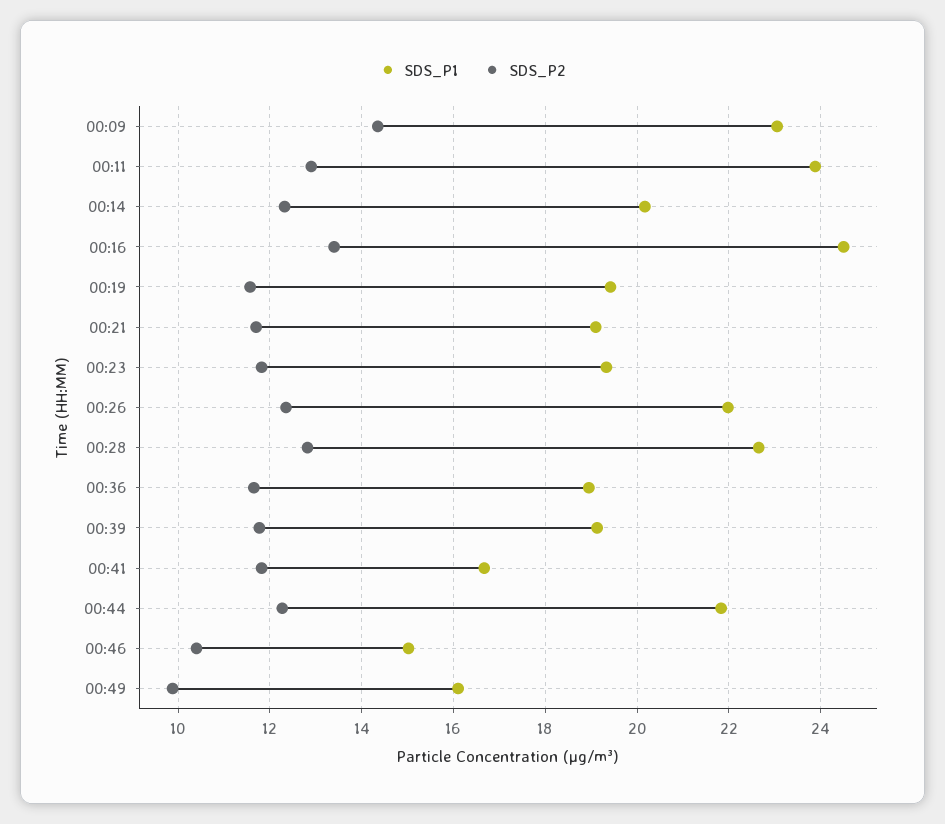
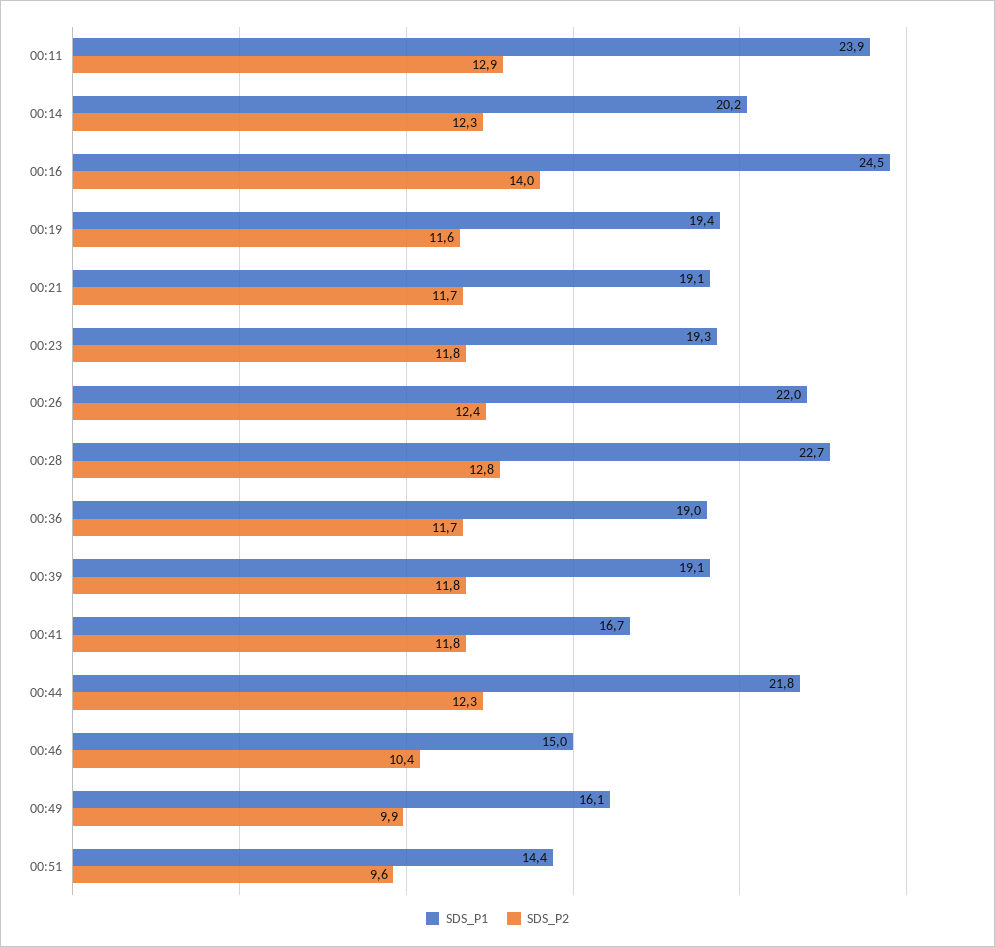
SDS_P1, 00:09: 23 -> none
SDS_P2, 00:09: 14.4 -> none
SDS_P2, 00:16: 13.4 -> 14
SDS_P1, 00:51: none -> 14.4
SDS_P2, 00:51: none -> 9.6

